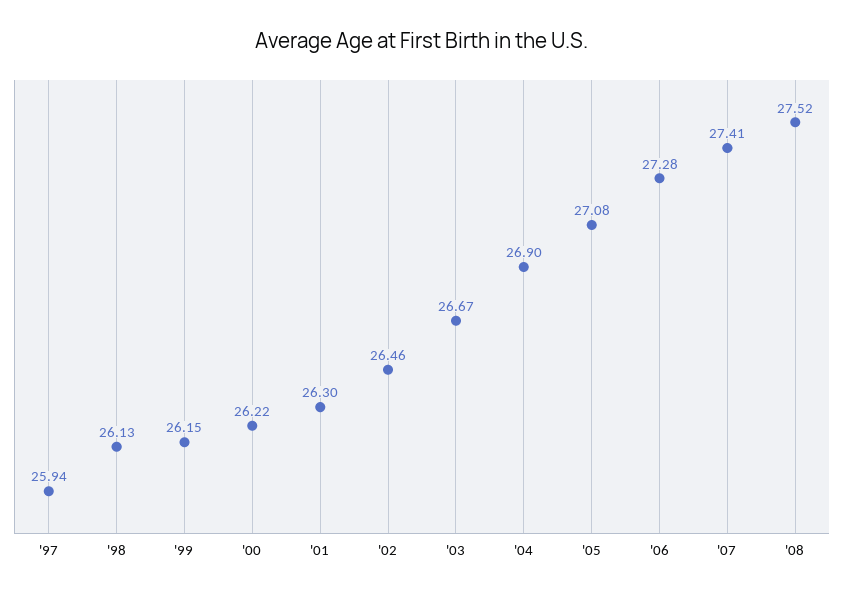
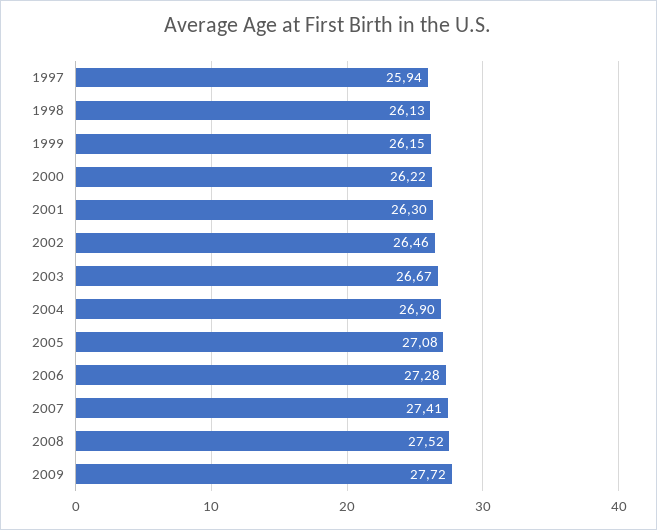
2009: none -> 27.72

